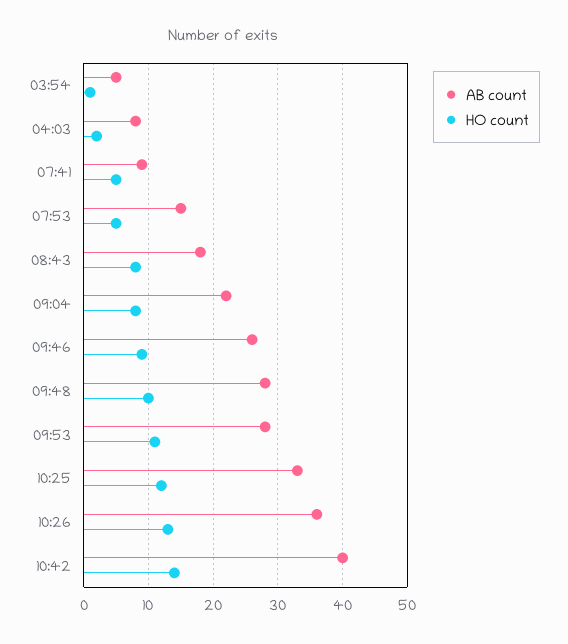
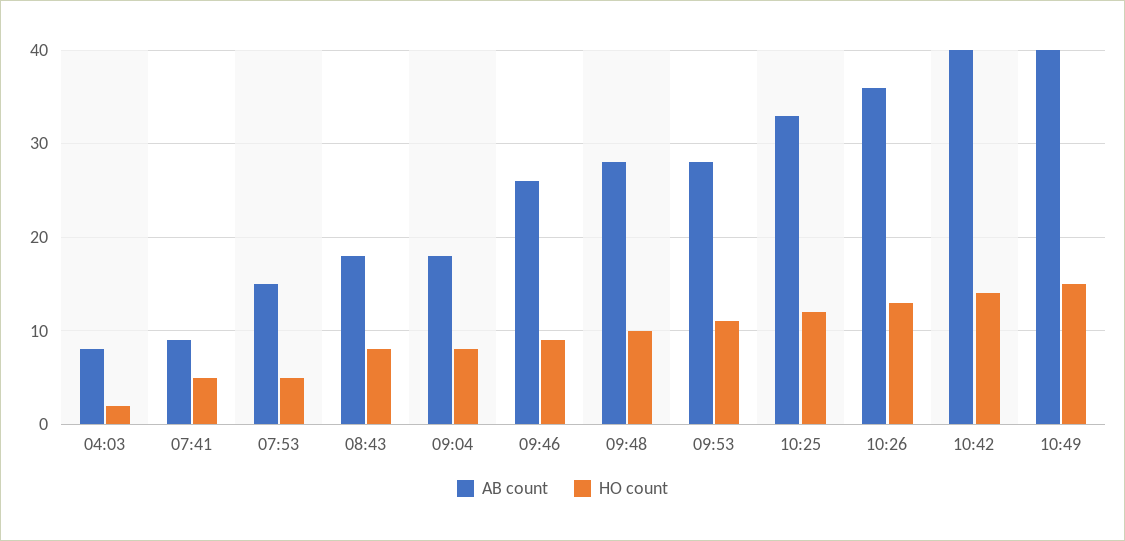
AB count, 03:54: 5 -> none
HO count, 03:54: 1 -> none
AB count, 09:04: 22 -> 18
AB count, 10:49: none -> 40
HO count, 10:49: none -> 15

